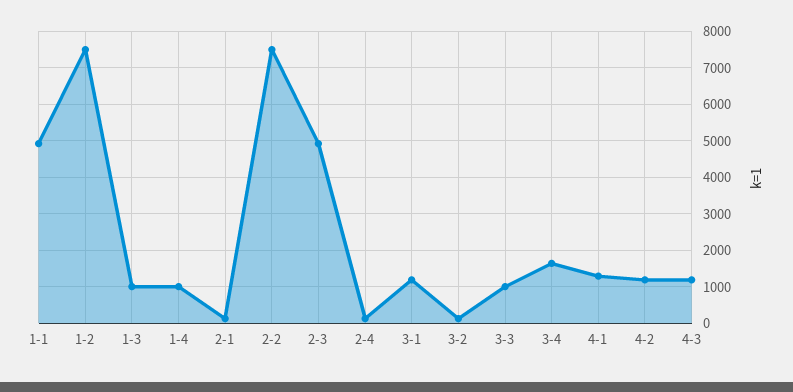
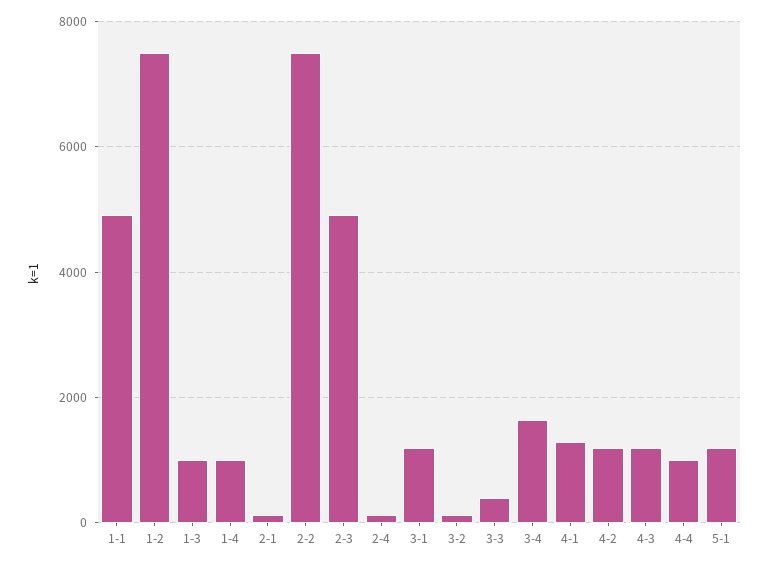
3-3: 1000 -> 400
4-4: none -> 1000
5-1: none -> 1200

